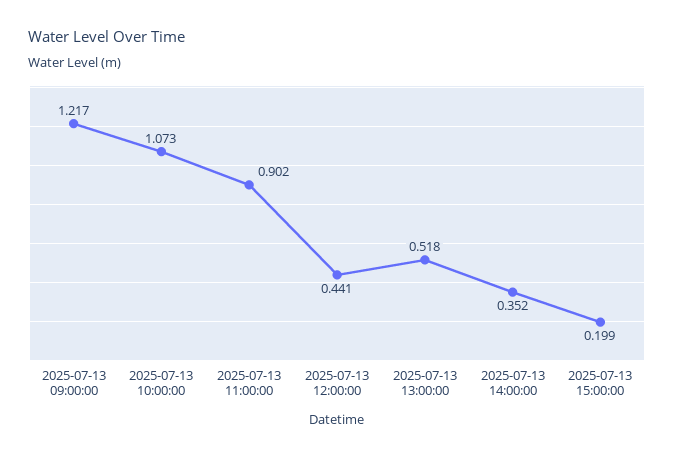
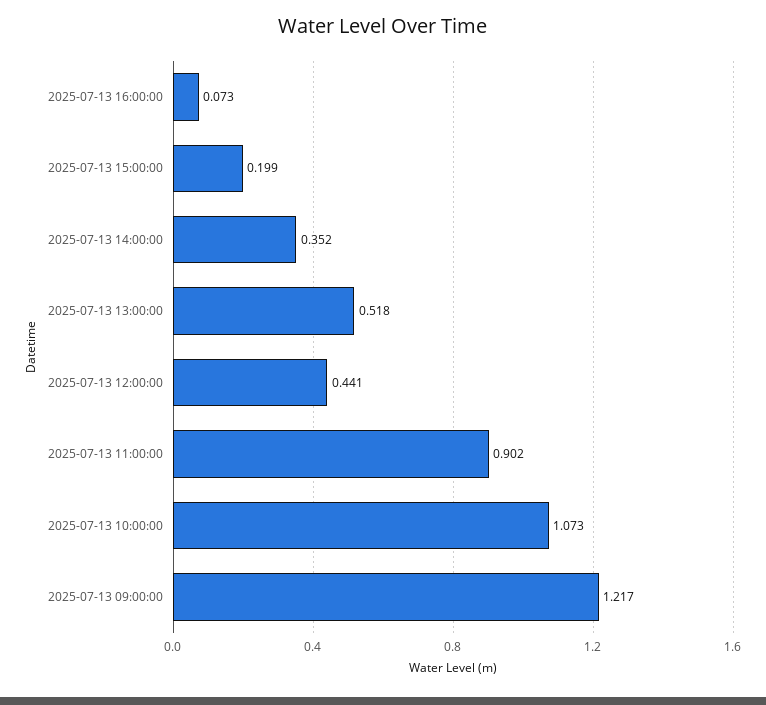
2025-07-13 16:00:00: none -> 0.073

